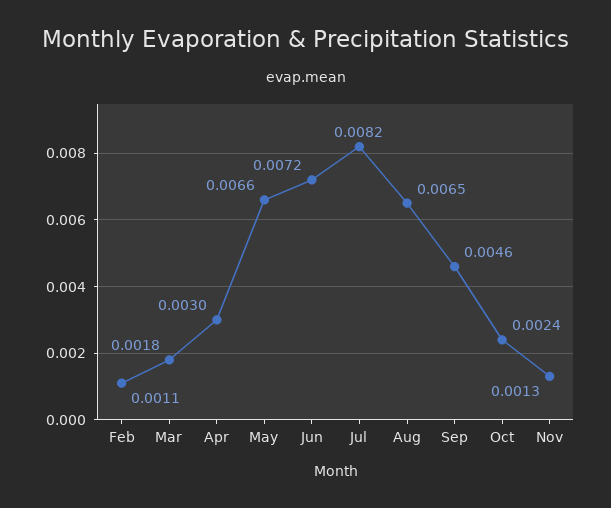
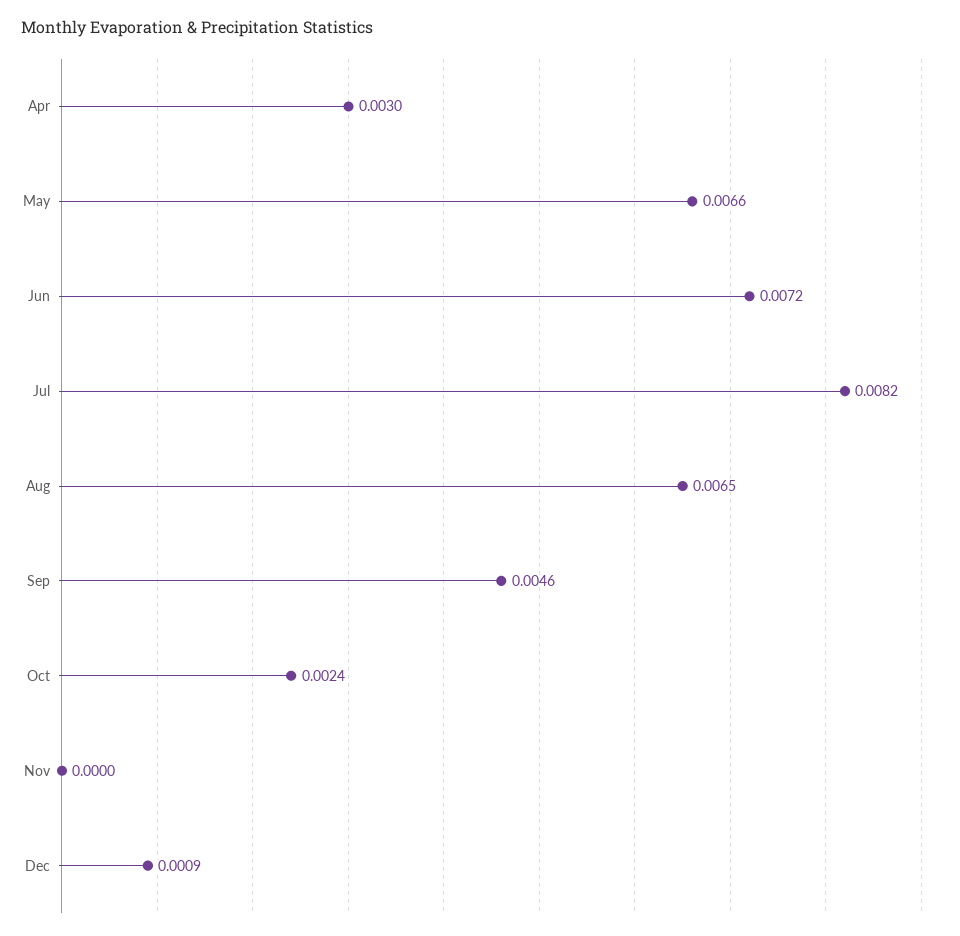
Feb: 0.0011 -> none
Mar: 0.0018 -> none
Nov: 0.0013 -> 0
Dec: none -> 0.0009

